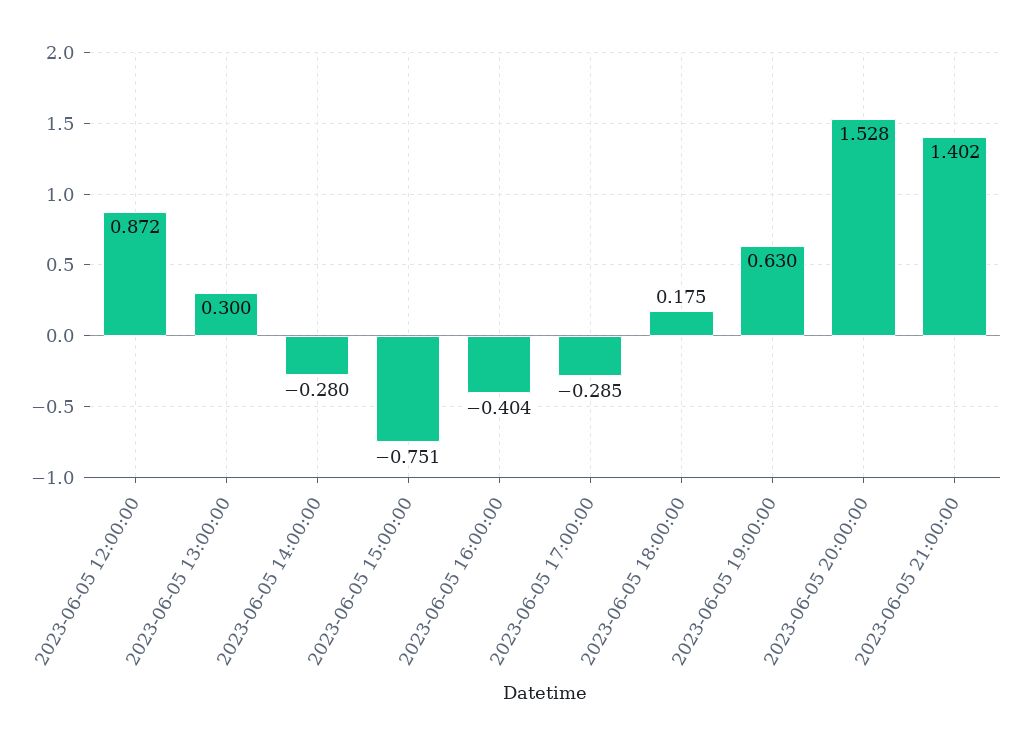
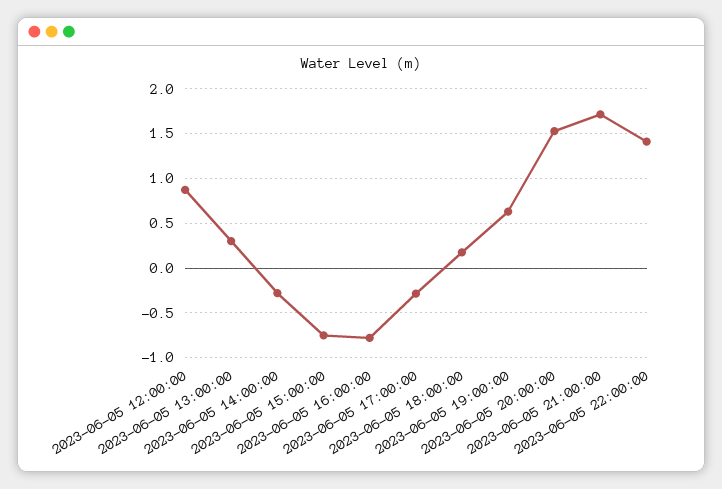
2023-06-05 16:00:00: -0.404 -> -0.8
2023-06-05 21:00:00: 1.402 -> 1.7
2023-06-05 22:00:00: none -> 1.4

